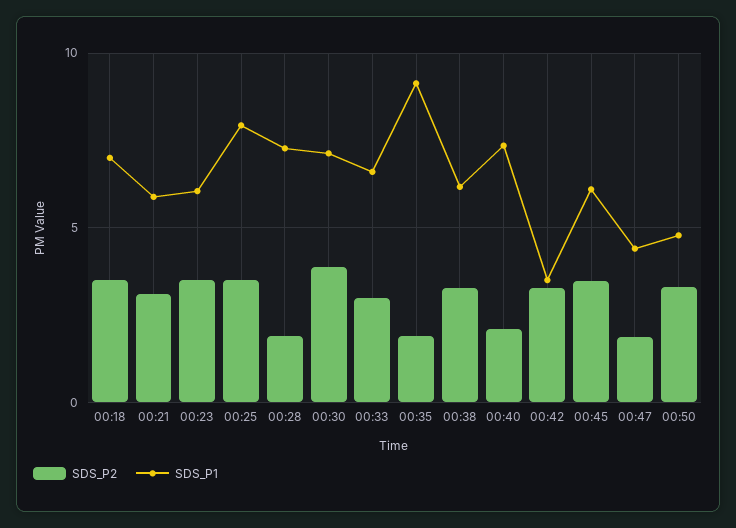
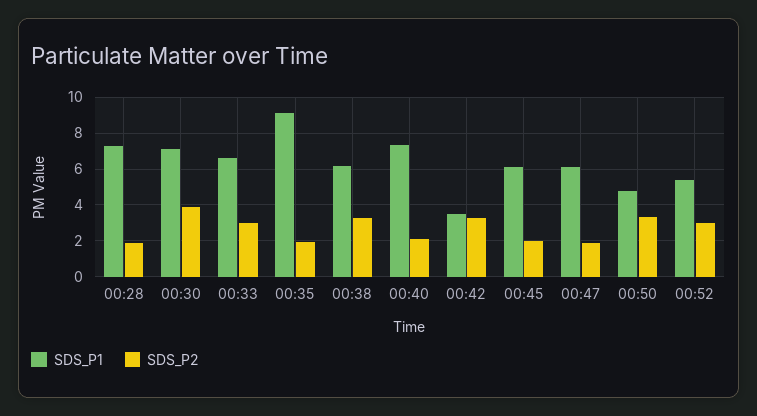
SDS_P2, 00:18: 3.5 -> none
SDS_P1, 00:18: 7 -> none
SDS_P2, 00:21: 3 -> none
SDS_P1, 00:21: 6 -> none
SDS_P2, 00:23: 3.5 -> none
SDS_P1, 00:23: 6 -> none
SDS_P2, 00:25: 3.5 -> none
SDS_P1, 00:25: 8 -> none
SDS_P2, 00:45: 3.5 -> 2
SDS_P1, 00:47: 4.5 -> 6
SDS_P1, 00:52: none -> 5.5
SDS_P2, 00:52: none -> 3

